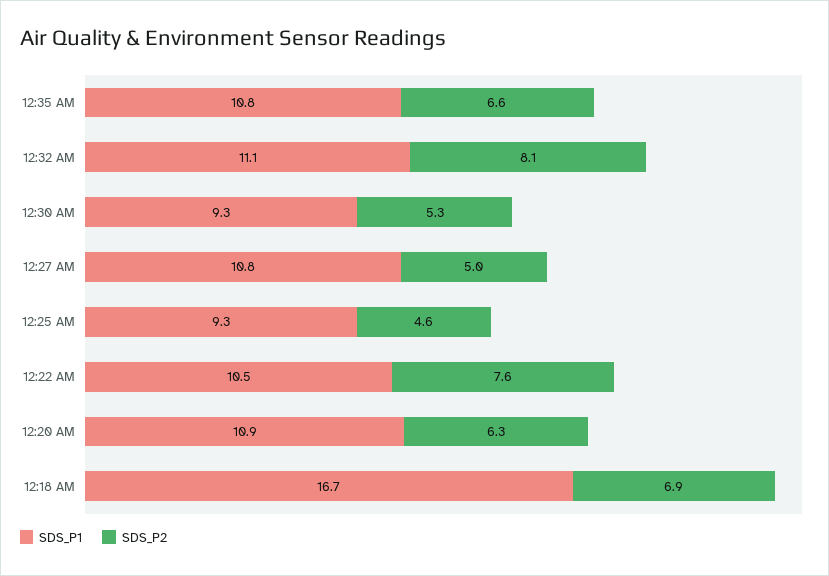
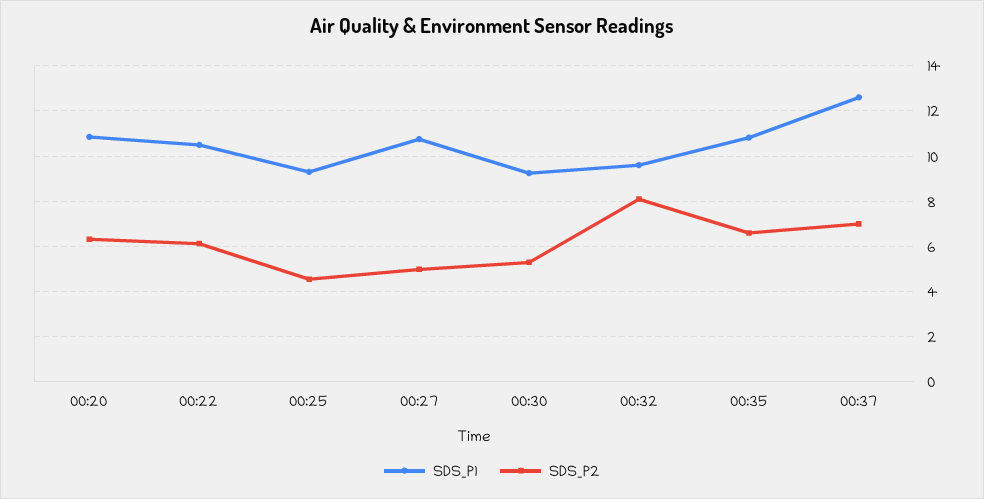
SDS_P1, 12:32 AM: 11.1 -> 9.5
SDS_P2, 12:22 AM: 7.6 -> 6
SDS_P1, 12:18 AM: 16.7 -> none
SDS_P2, 12:18 AM: 6.9 -> none
SDS_P1, 00:37: none -> 12.5
SDS_P2, 00:37: none -> 7

